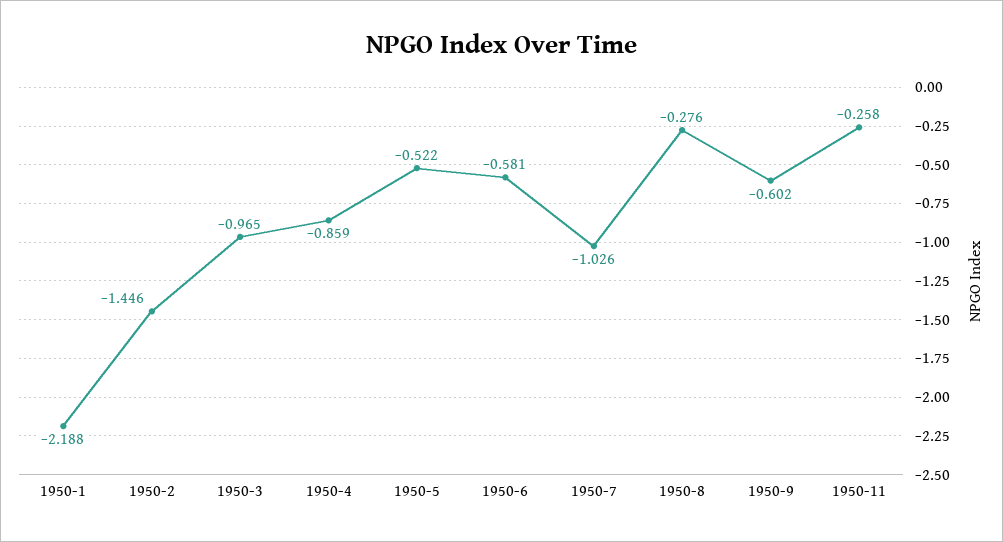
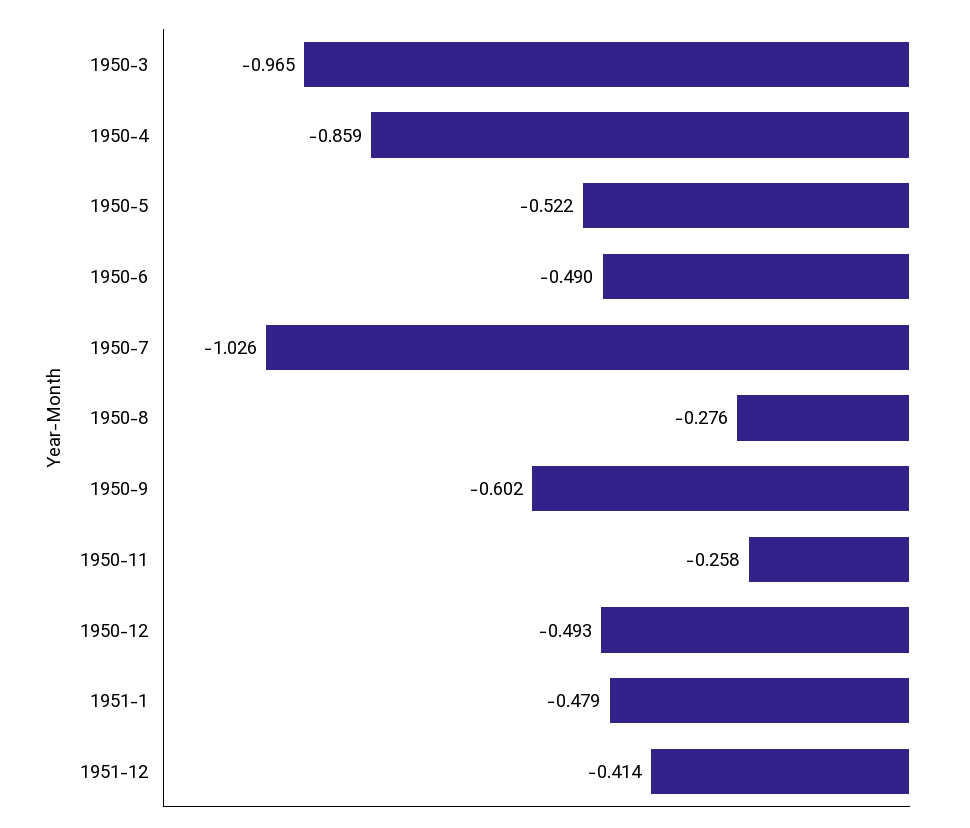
1950-1: -2.188 -> none
1950-2: -1.446 -> none
1950-6: -0.581 -> -0.49
1950-12: none -> -0.493
1951-1: none -> -0.479
1951-12: none -> -0.414

